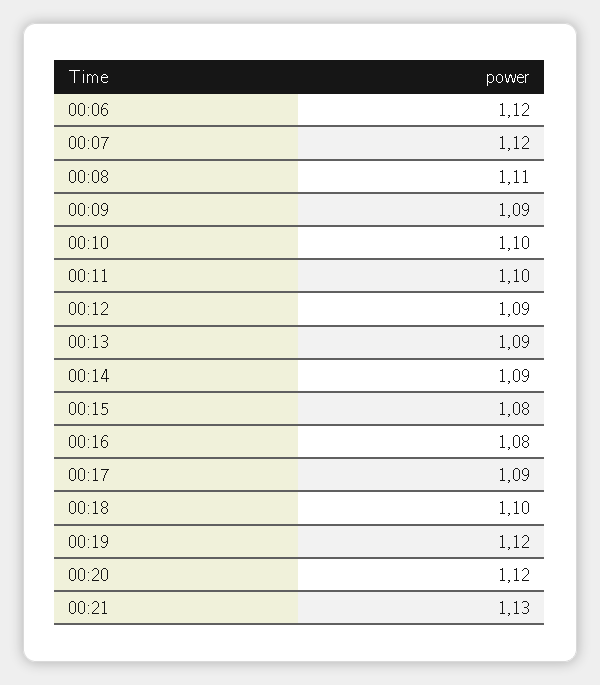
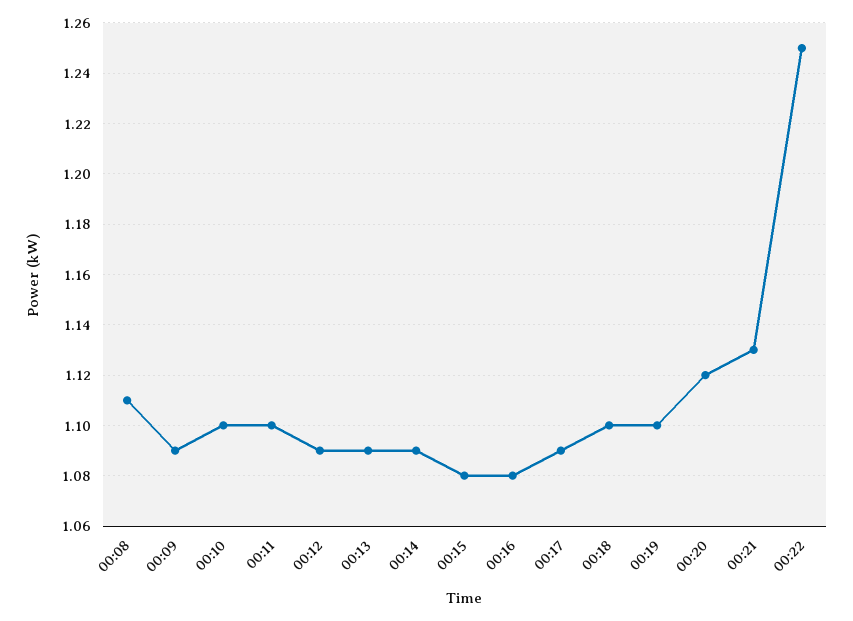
00:06: 1.12 -> none
00:07: 1.12 -> none
00:19: 1.12 -> 1.1
00:22: none -> 1.25

